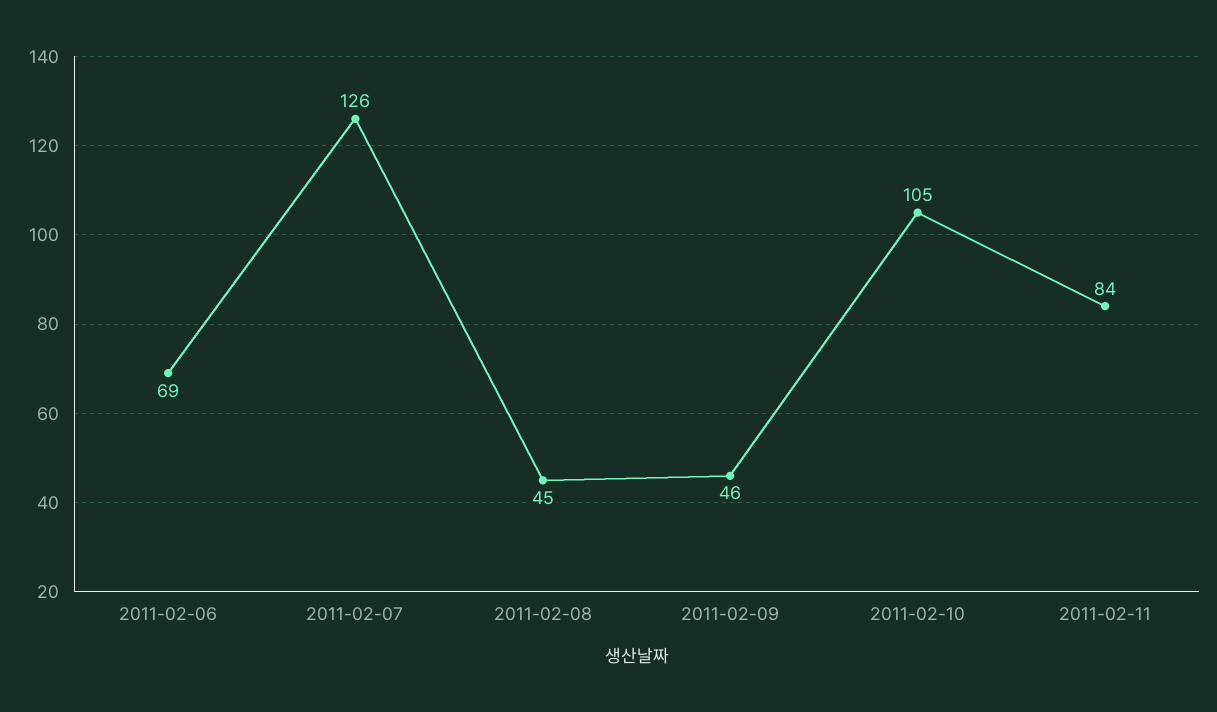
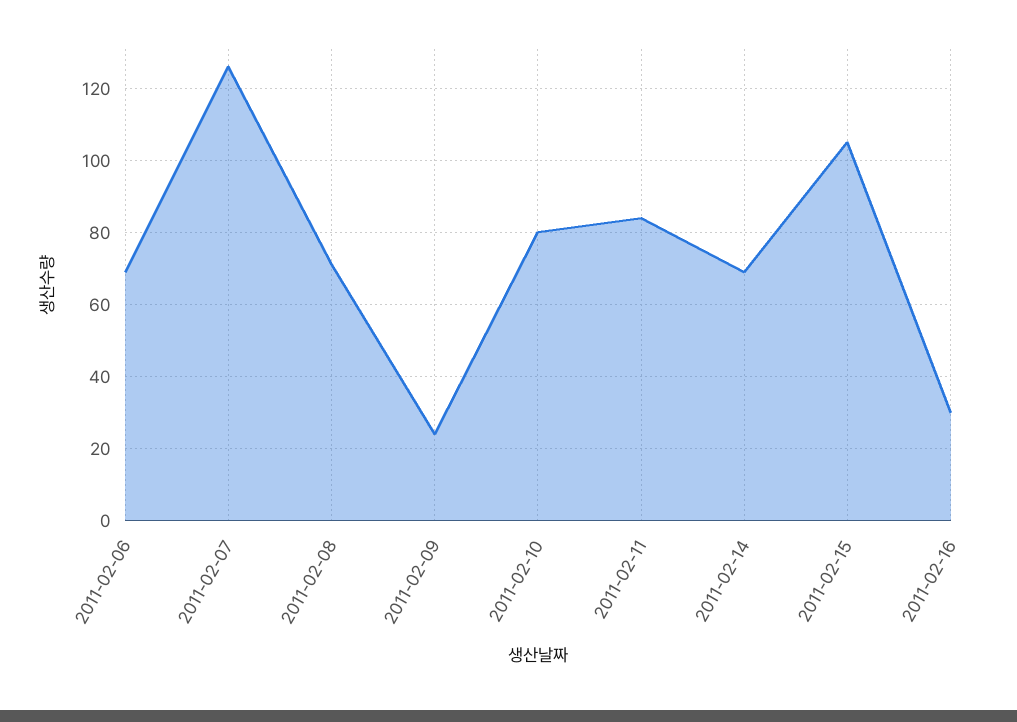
2011-02-08: 45 -> 70
2011-02-09: 46 -> 25
2011-02-10: 105 -> 80
2011-02-14: none -> 70
2011-02-15: none -> 105
2011-02-16: none -> 30

